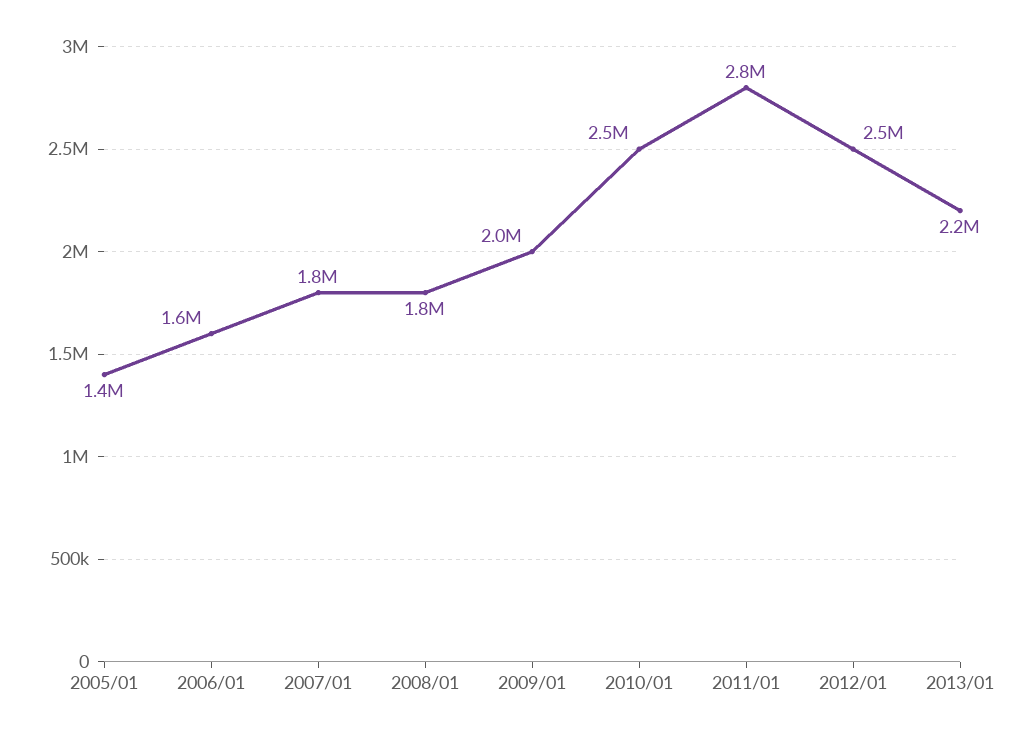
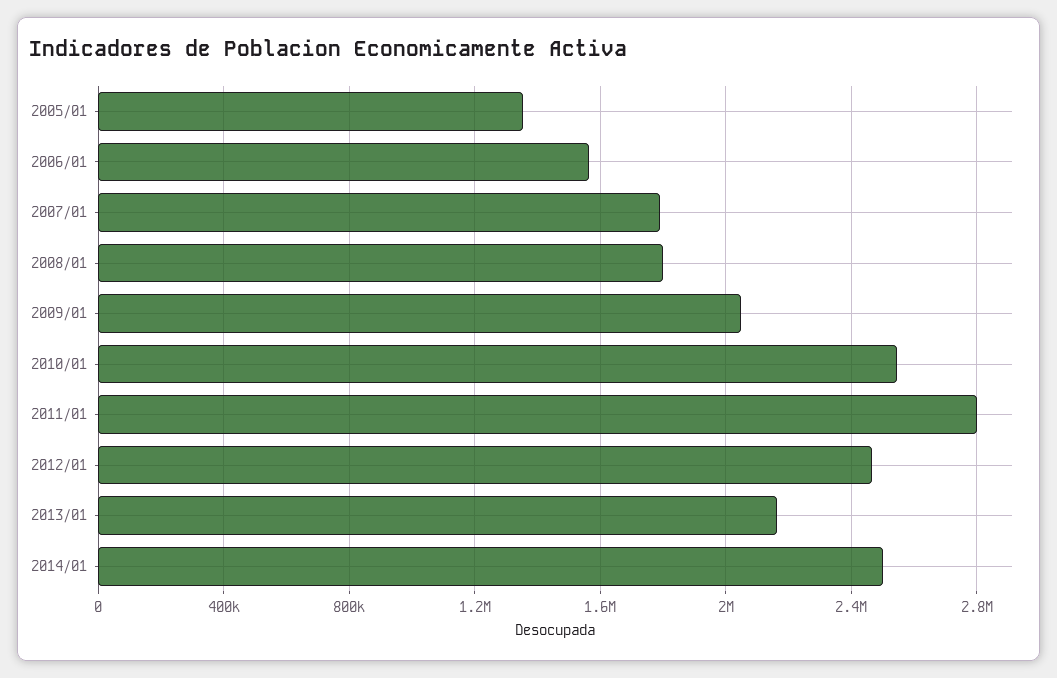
2014/01: none -> 2500000

